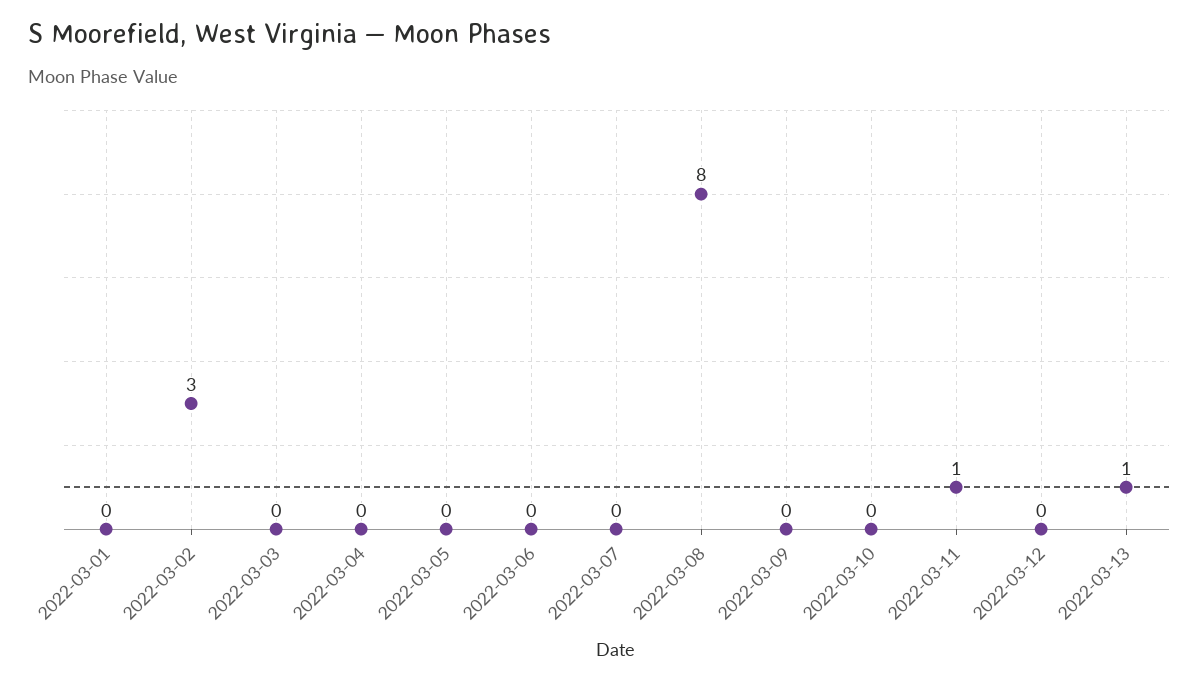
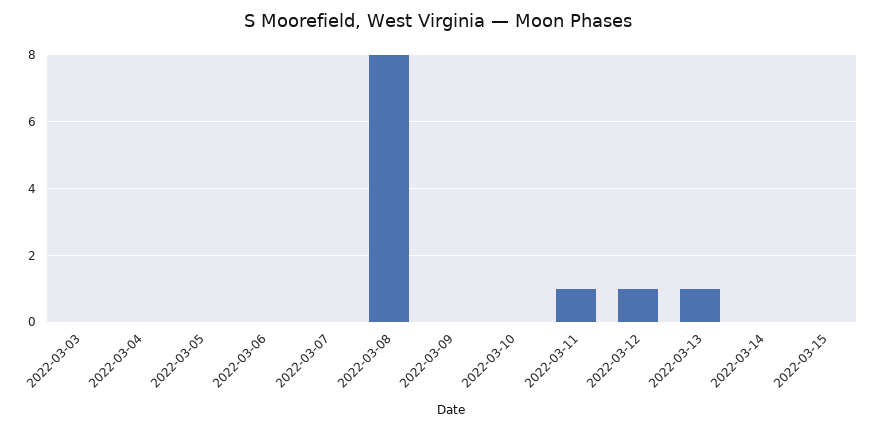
2022-03-01: 0 -> none
2022-03-02: 3 -> none
2022-03-12: 0 -> 1
2022-03-14: none -> 0
2022-03-15: none -> 0

